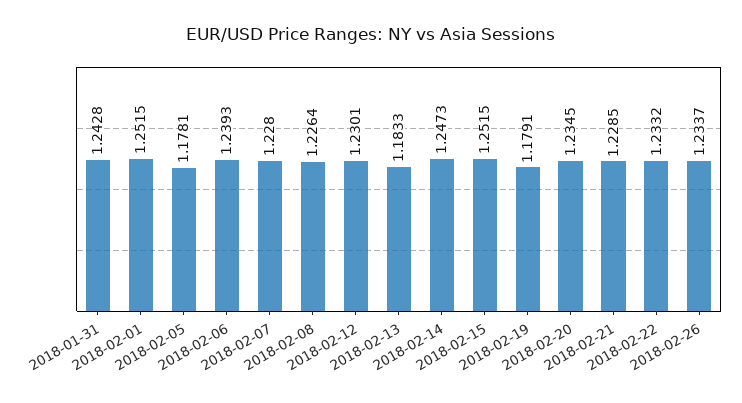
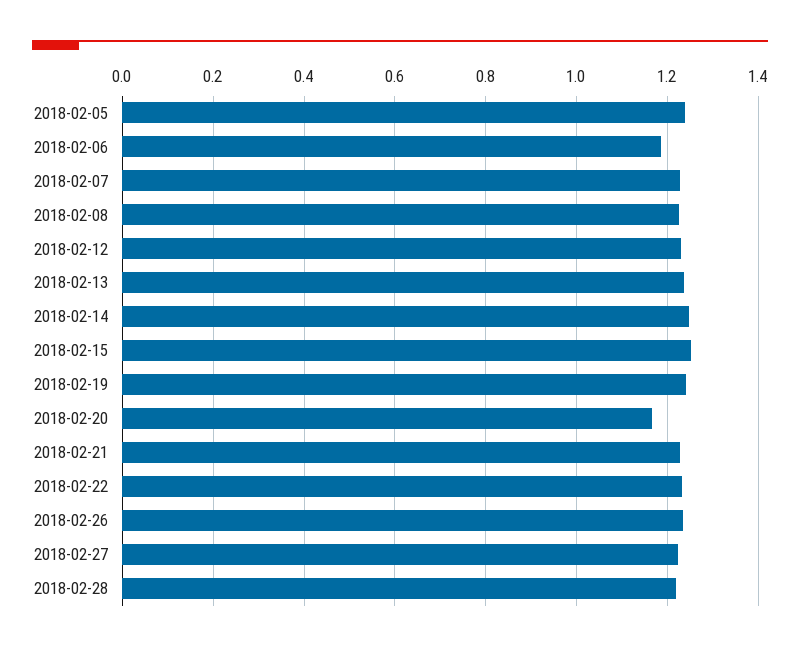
2018-01-31: 1.2428 -> none
2018-02-01: 1.2515 -> none
2018-02-05: 1.1781 -> 1.24
2018-02-06: 1.2393 -> 1.18
2018-02-13: 1.1833 -> 1.24
2018-02-19: 1.1791 -> 1.24
2018-02-20: 1.2345 -> 1.16
2018-02-27: none -> 1.22
2018-02-28: none -> 1.22

